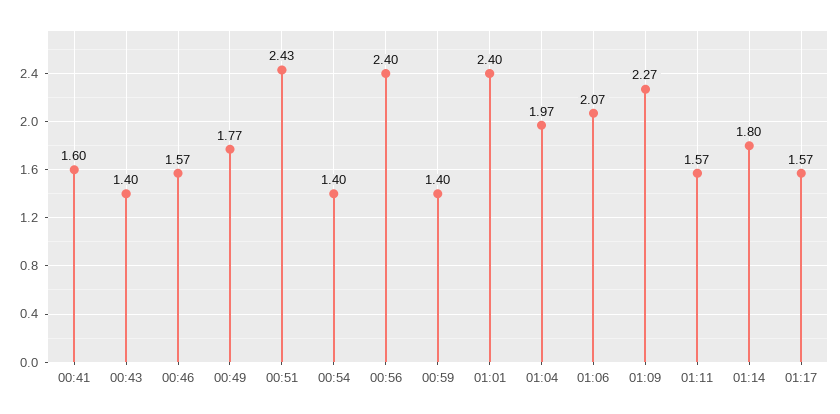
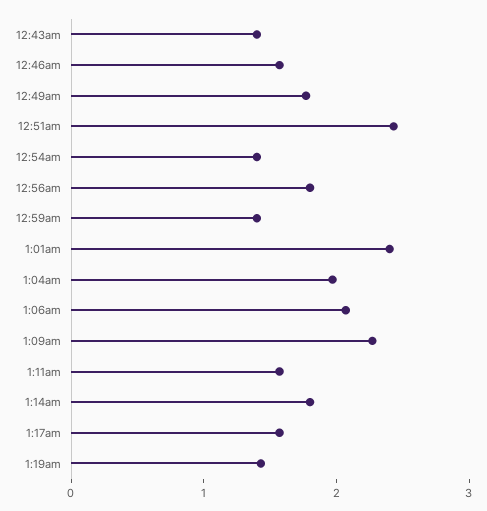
00:41: 1.6 -> none
00:56: 2.4 -> 1.8
1:19am: none -> 1.4

